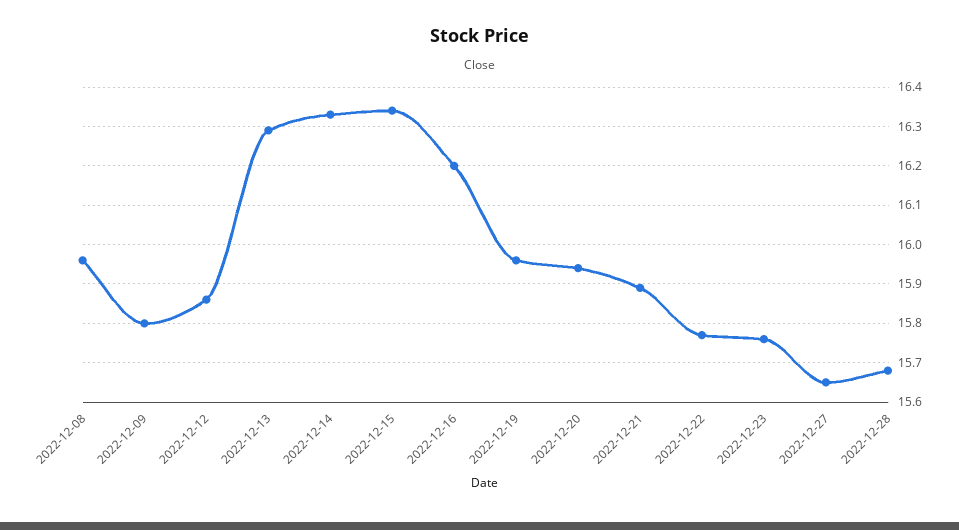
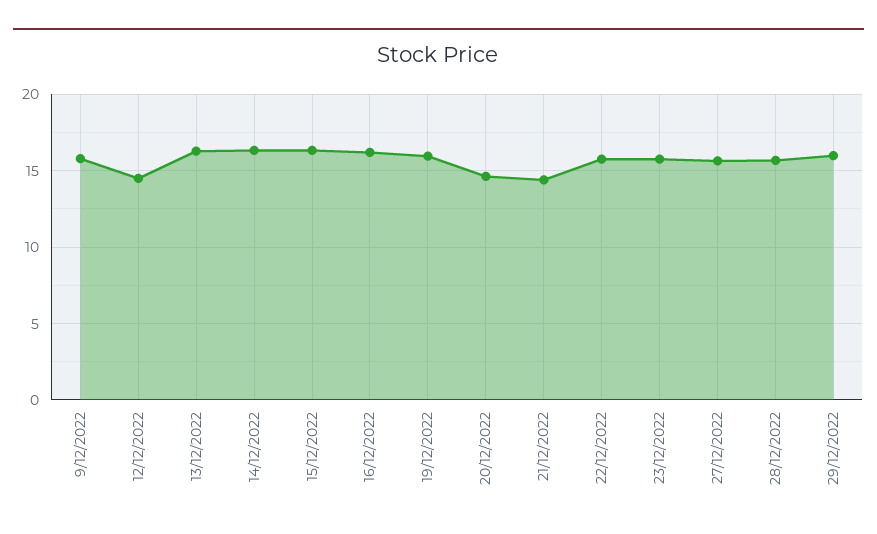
2022-12-08: 15.95 -> none
2022-12-12: 15.85 -> 14.5
2022-12-20: 15.95 -> 14.5
2022-12-21: 15.9 -> 14.5
29/12/2022: none -> 16

